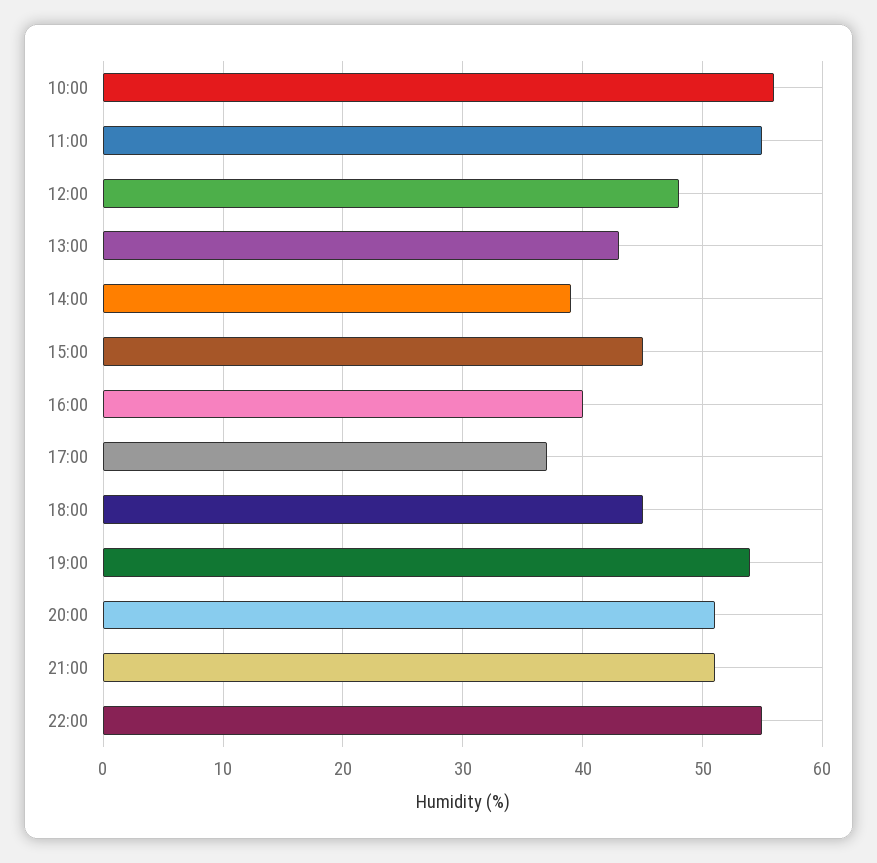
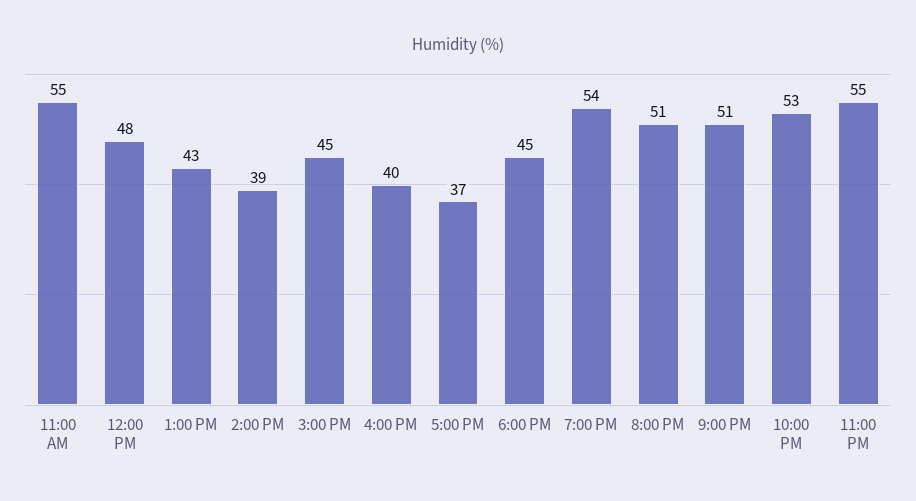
10:00: 56 -> none
22:00: 55 -> 53
11:00 PM: none -> 55

